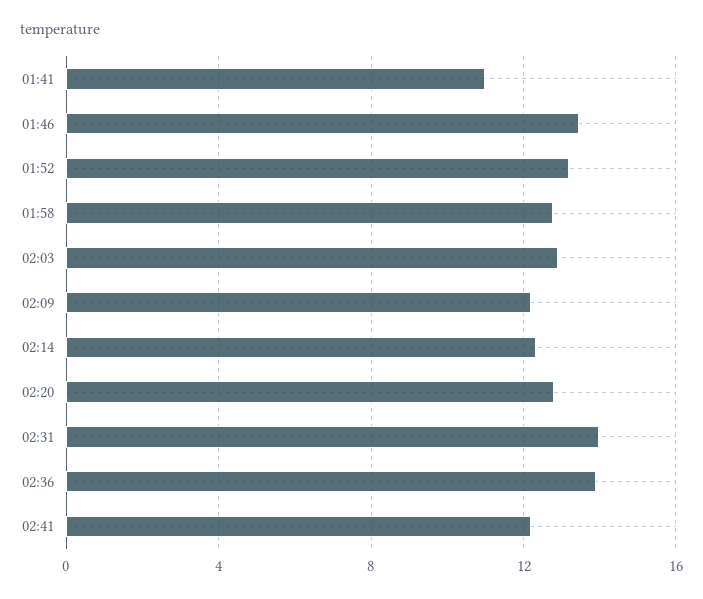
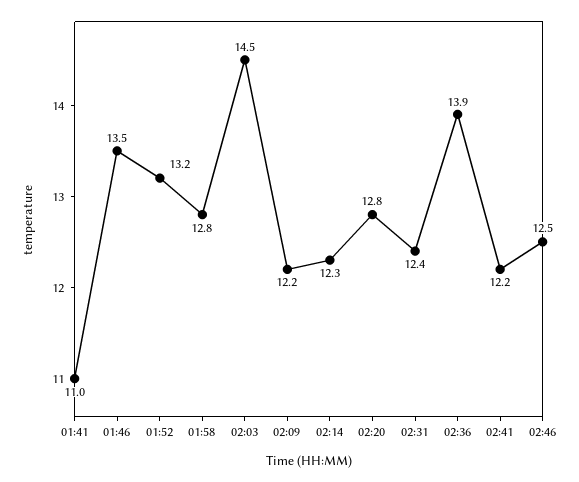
02:03: 13 -> 14.5
02:31: 14 -> 12.4
02:46: none -> 12.5

